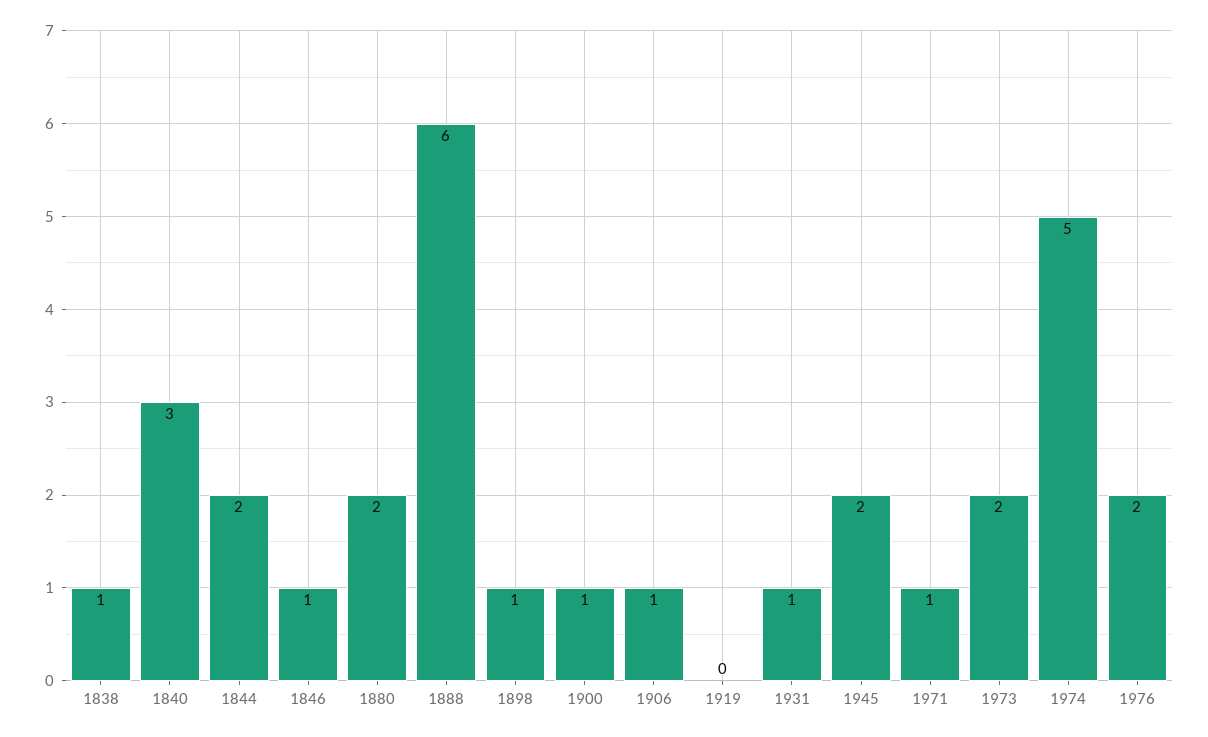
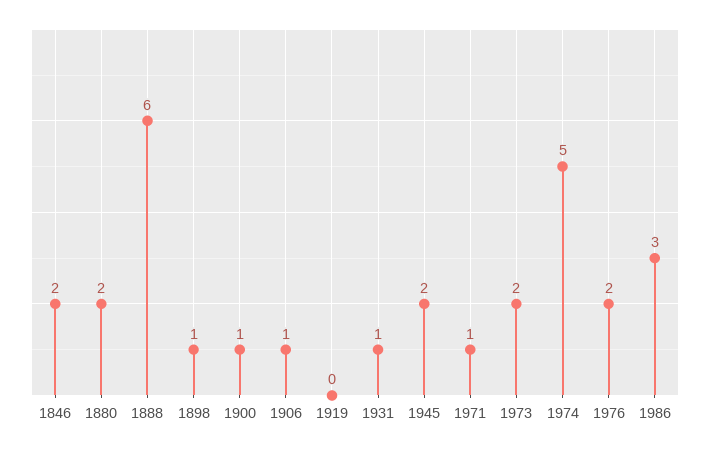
1838: 1 -> none
1840: 3 -> none
1844: 2 -> none
1846: 1 -> 2
1986: none -> 3

